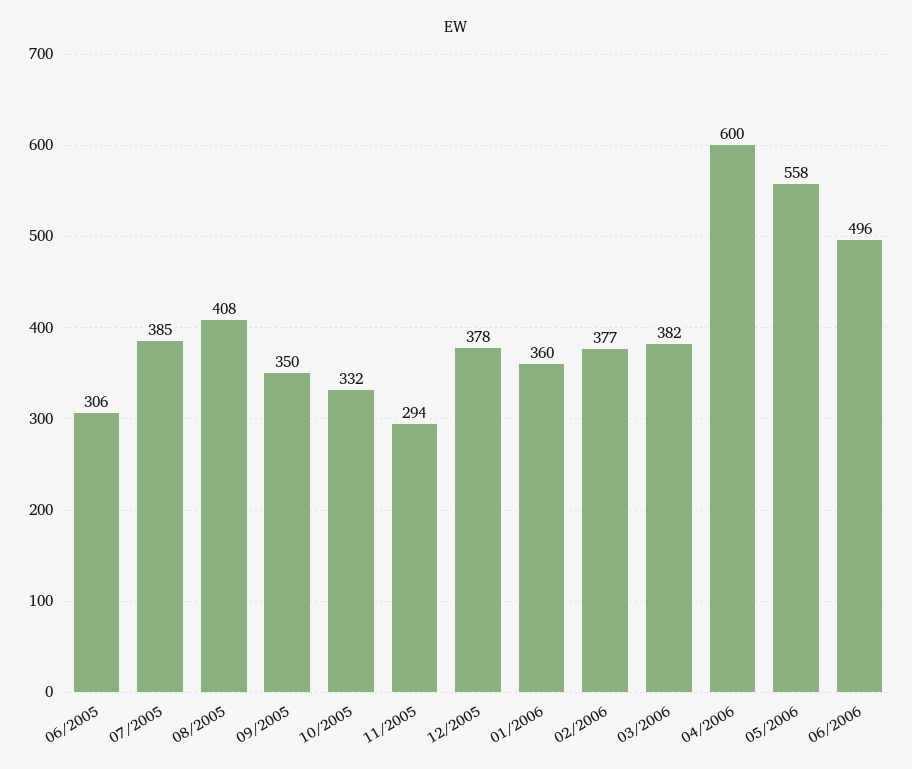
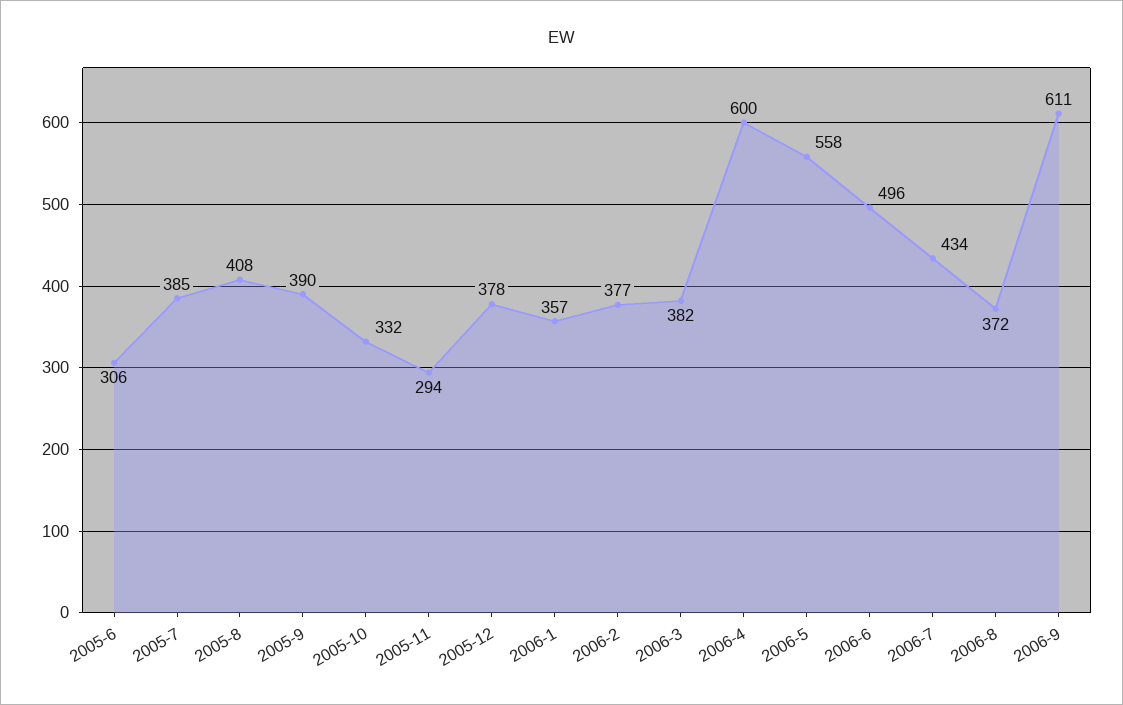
09/2005: 350 -> 390
01/2006: 360 -> 357
2006-7: none -> 434
2006-8: none -> 372
2006-9: none -> 611

